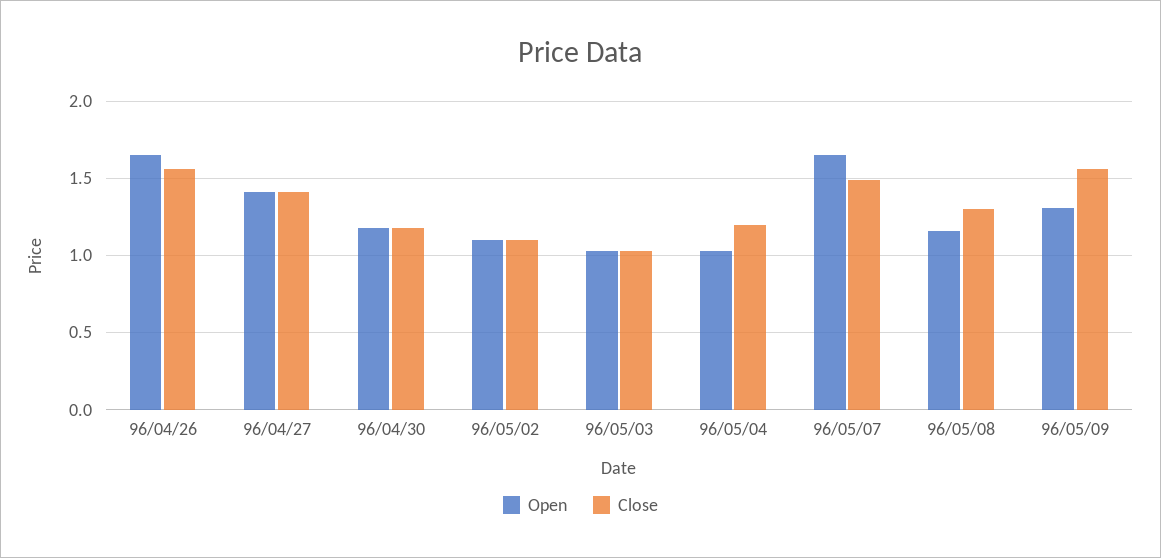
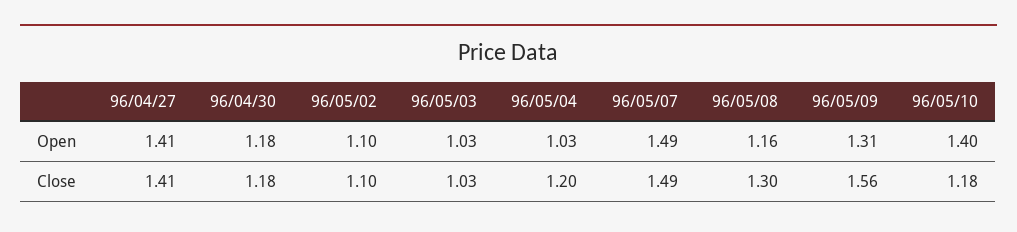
Open, 96/04/26: 1.65 -> none
Close, 96/04/26: 1.55 -> none
Open, 96/05/07: 1.65 -> 1.49
Open, 96/05/10: none -> 1.4
Close, 96/05/10: none -> 1.18

